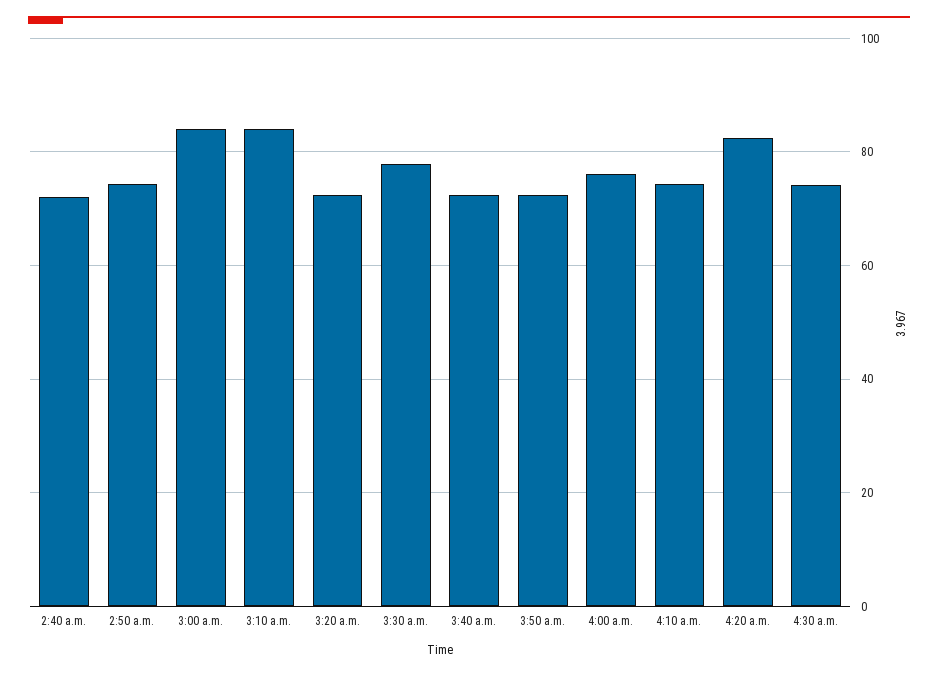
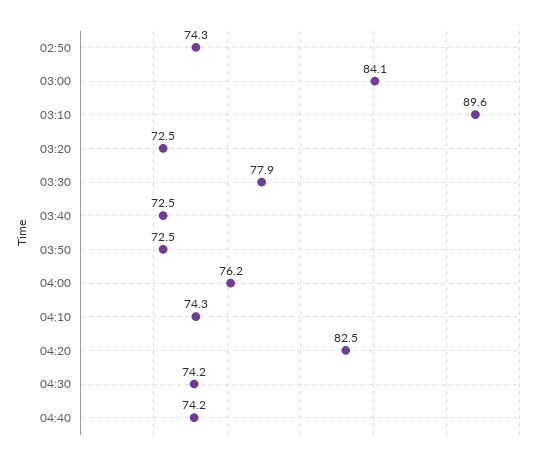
2:40 a.m.: 72 -> none
3:10 a.m.: 84 -> 89.6
04:40: none -> 74.2

